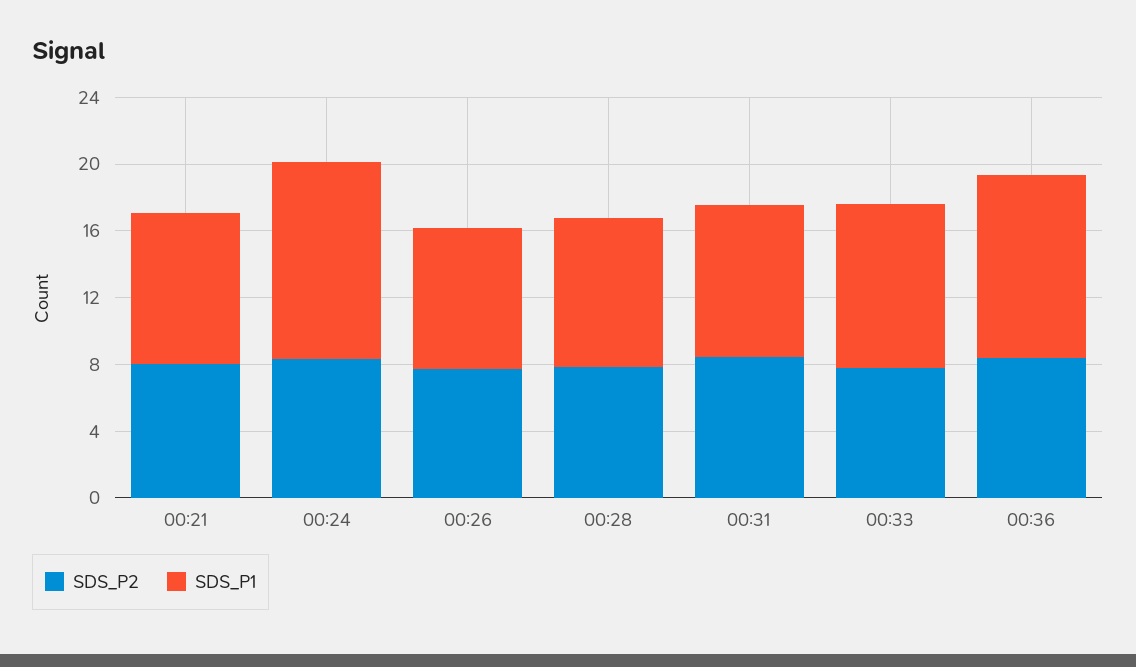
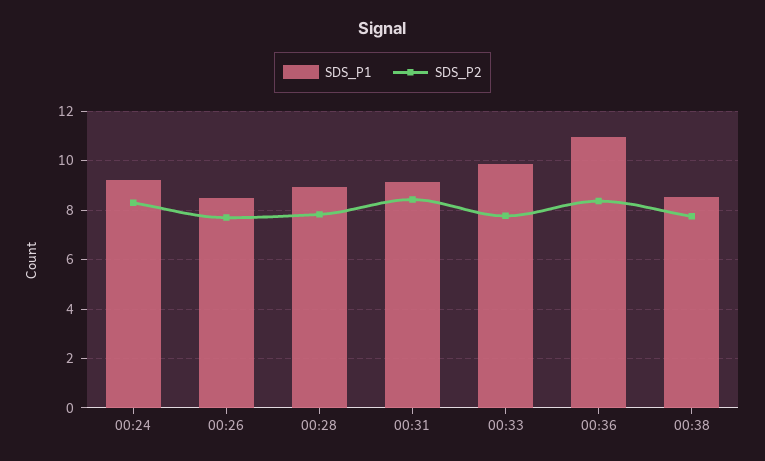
SDS_P2, 00:21: 8 -> none
SDS_P1, 00:21: 9 -> none
SDS_P1, 00:24: 12 -> 9.25
SDS_P1, 00:38: none -> 8.5
SDS_P2, 00:38: none -> 7.75

